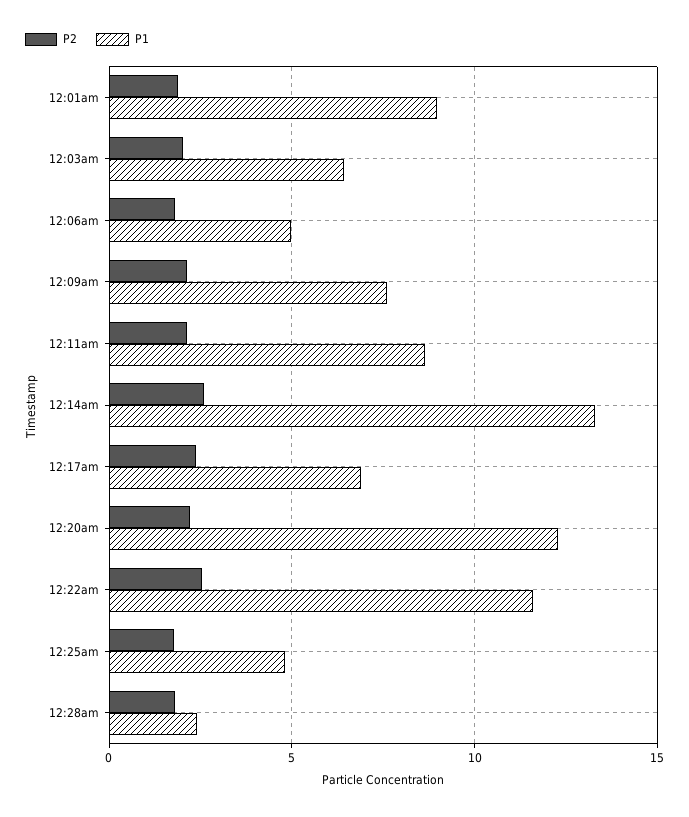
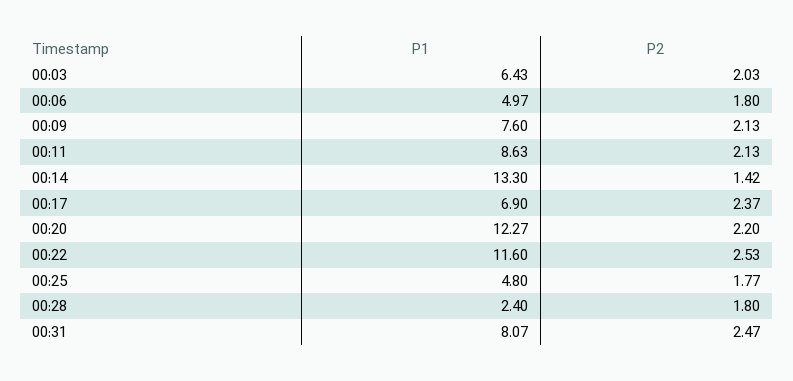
P2, 12:01am: 2 -> none
P1, 12:01am: 9 -> none
P2, 12:14am: 2.5 -> 1.42
P1, 00:31: none -> 8.07
P2, 00:31: none -> 2.47

